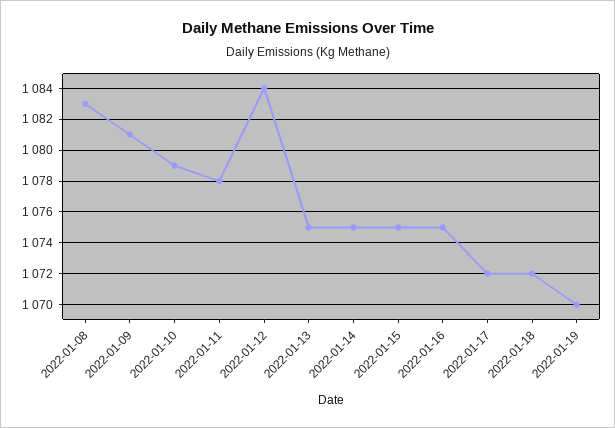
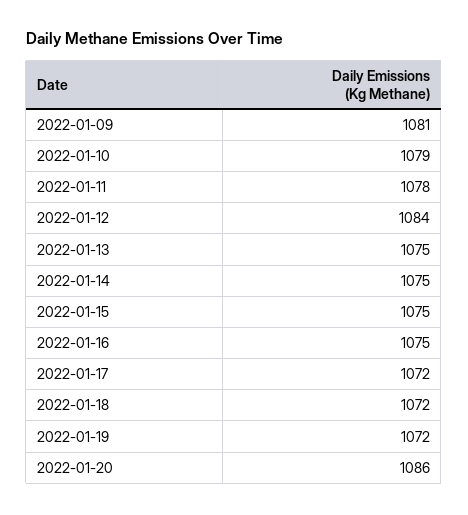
2022-01-08: 1083 -> none
2022-01-19: 1070 -> 1072
2022-01-20: none -> 1086

